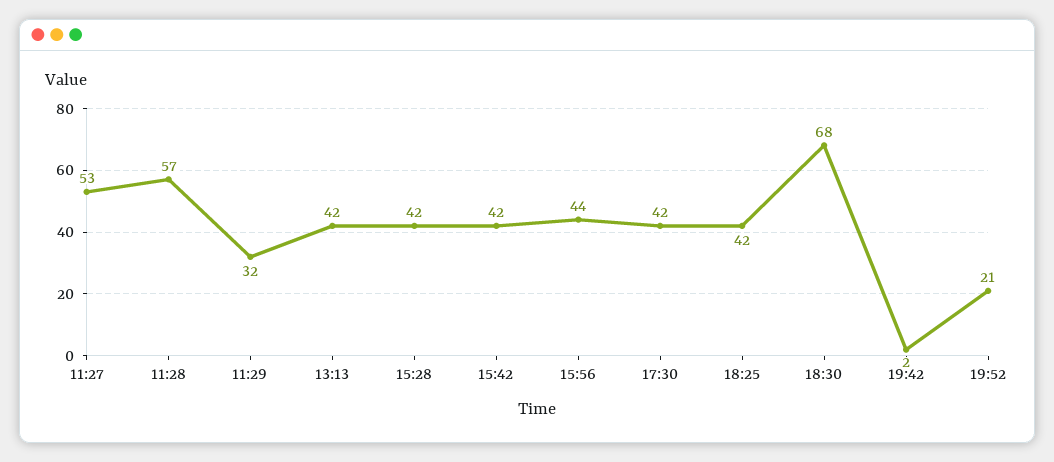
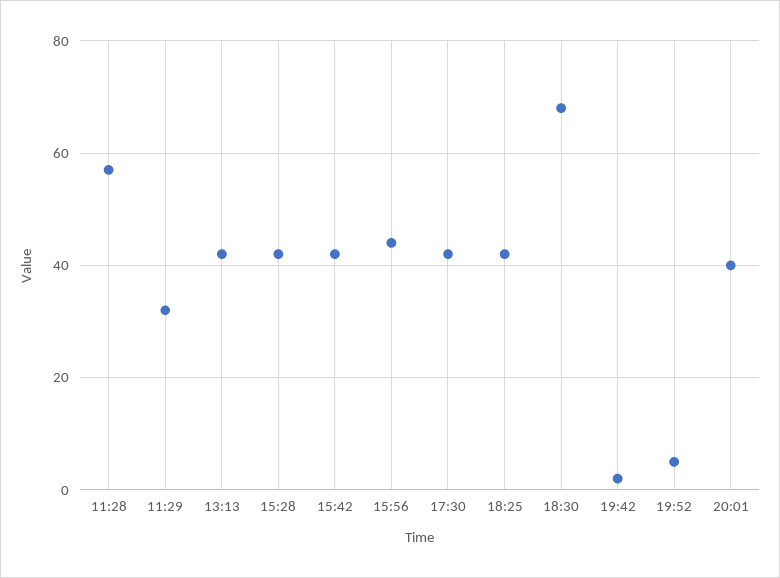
11:27: 53 -> none
19:52: 21 -> 5
20:01: none -> 40

